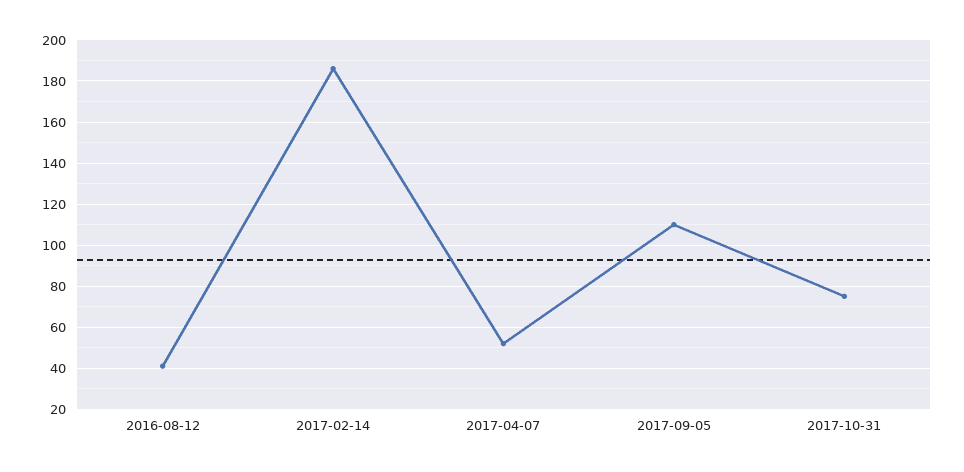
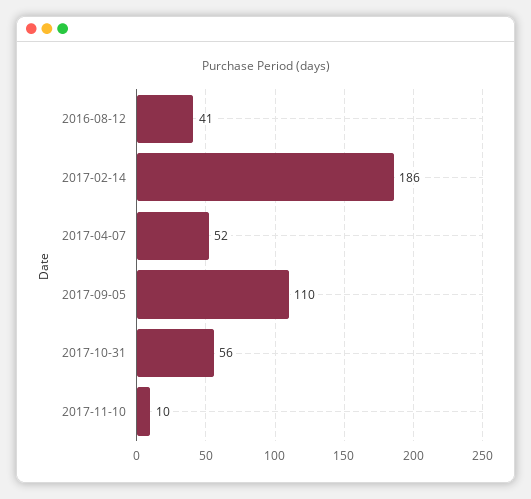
2017-10-31: 75 -> 56
2017-11-10: none -> 10

